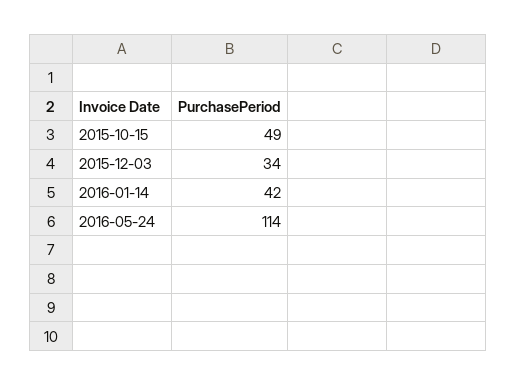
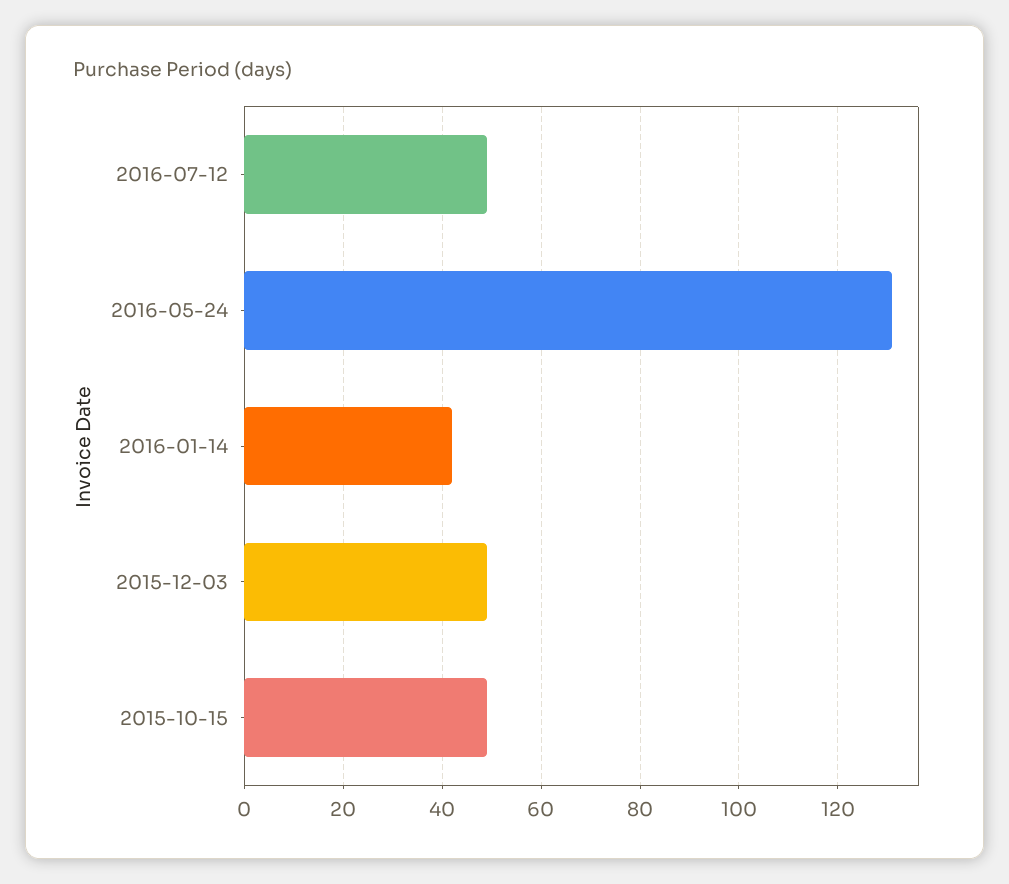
2015-12-03: 34 -> 50
2016-05-24: 114 -> 130
2016-07-12: none -> 50

